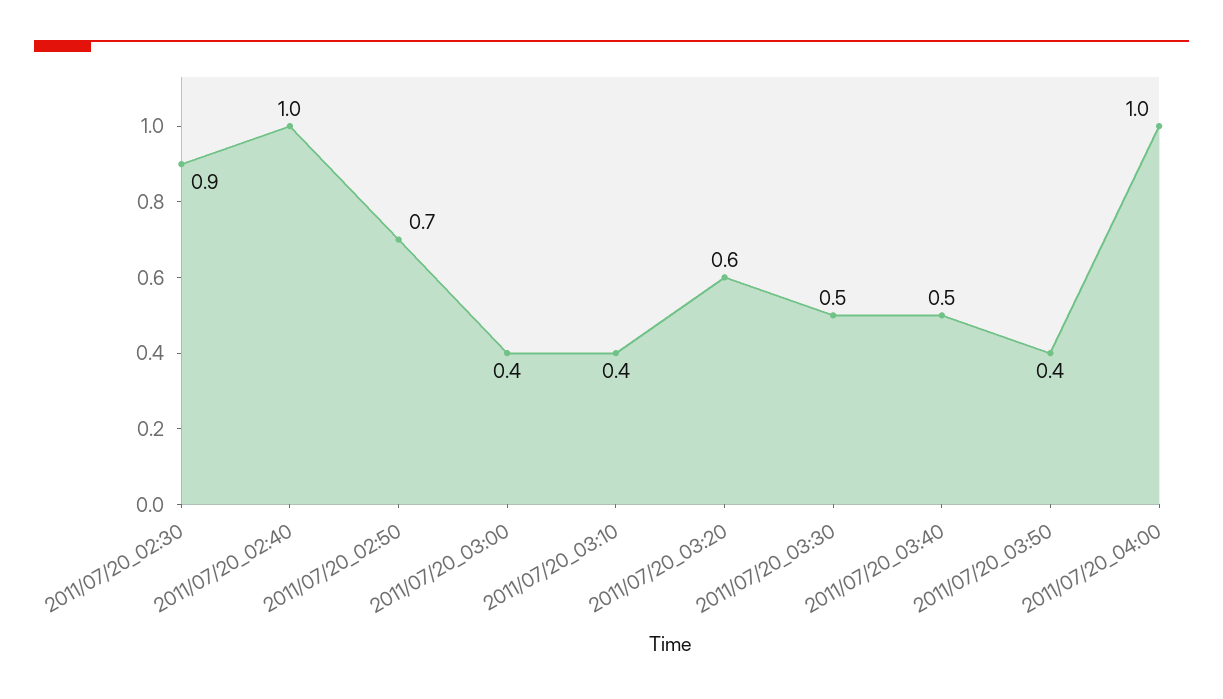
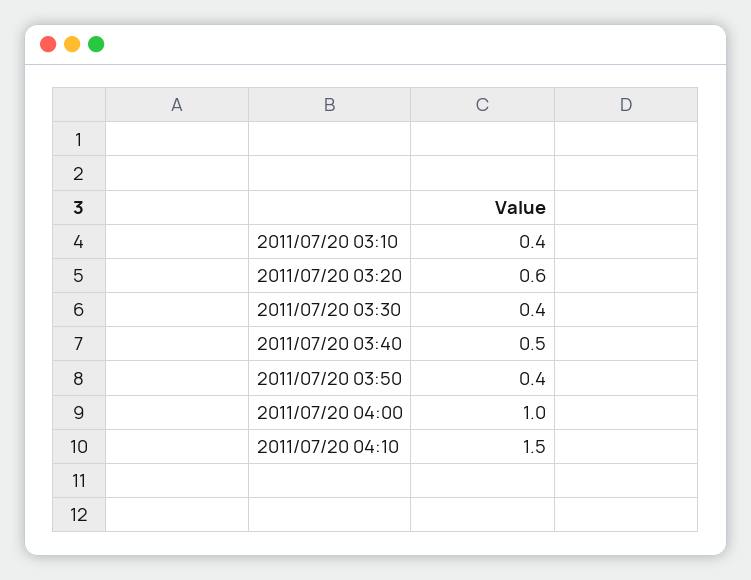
2011/07/20_02:30: 0.9 -> none
2011/07/20_02:40: 1 -> none
2011/07/20_02:50: 0.7 -> none
2011/07/20_03:00: 0.4 -> none
2011/07/20_03:30: 0.5 -> 0.4
2011/07/20 04:10: none -> 1.5

